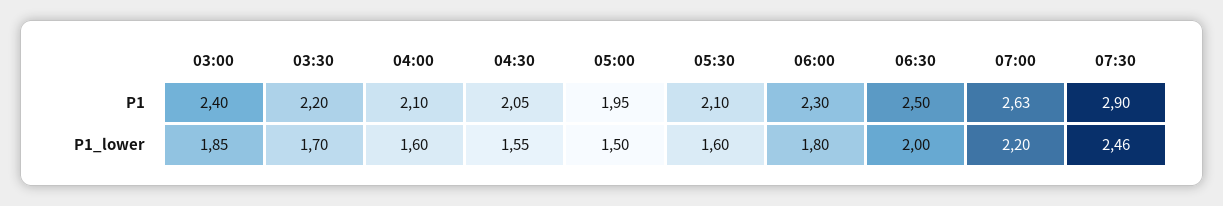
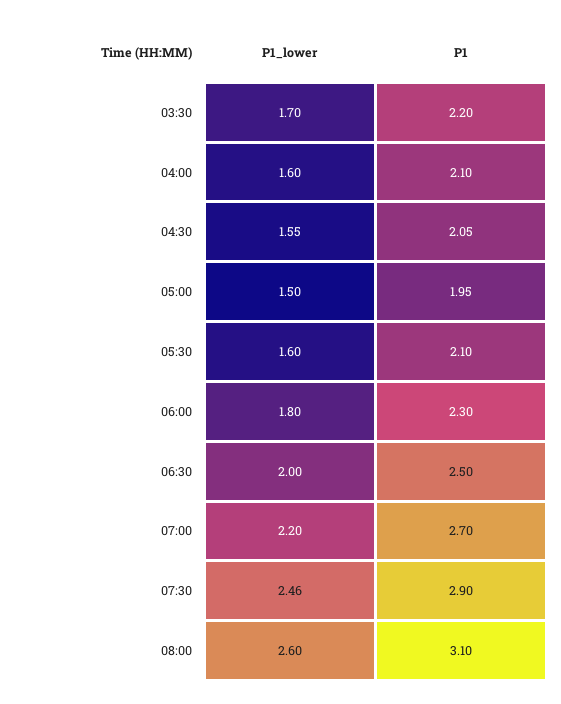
03:00, P1: 2.4 -> none
07:00, P1: 2.63 -> 2.7
03:00, P1_lower: 1.85 -> none
08:00, P1_lower: none -> 2.6
08:00, P1: none -> 3.1

